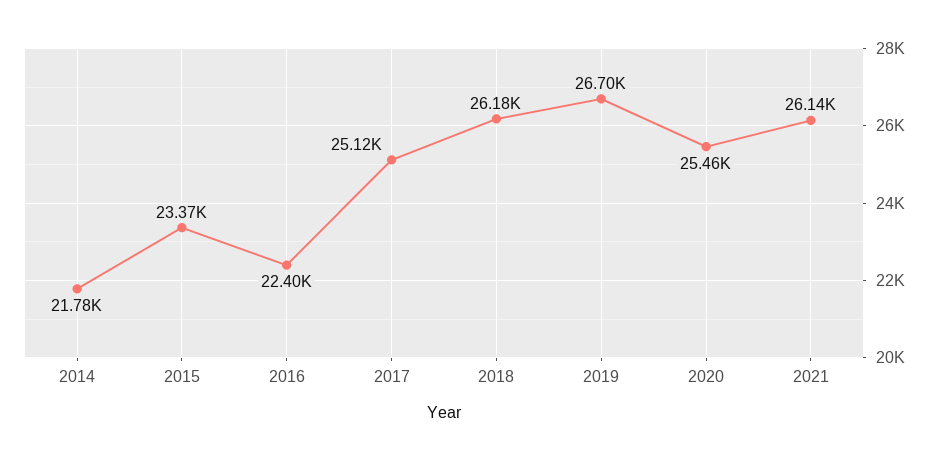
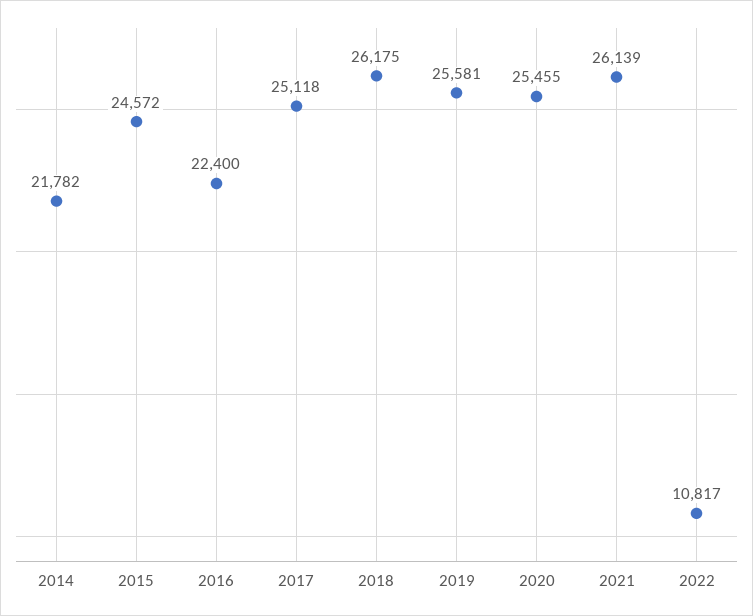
2015: 23370 -> 24572
2019: 26700 -> 25581
2022: none -> 10817

